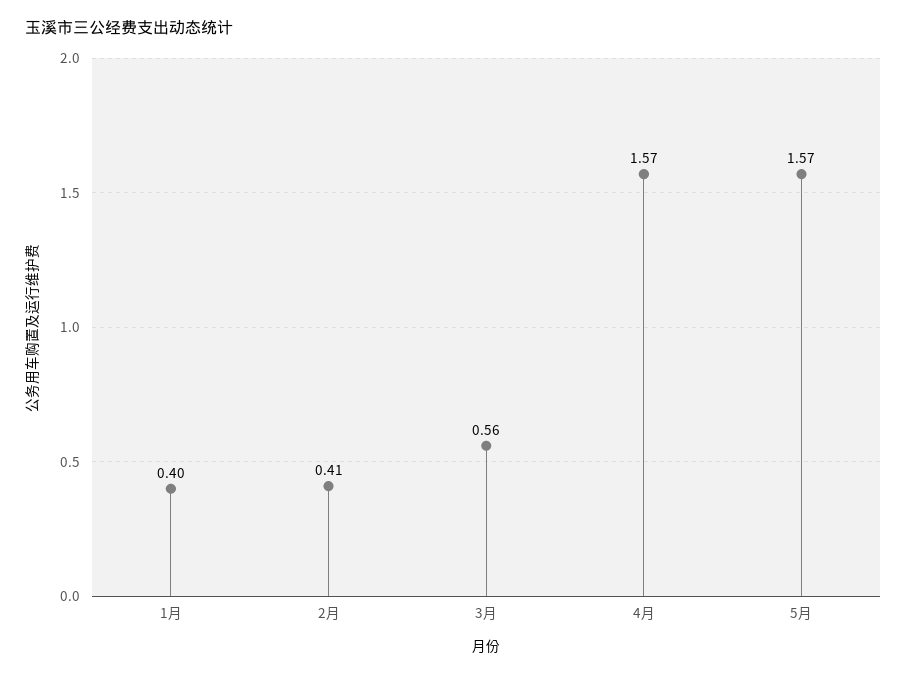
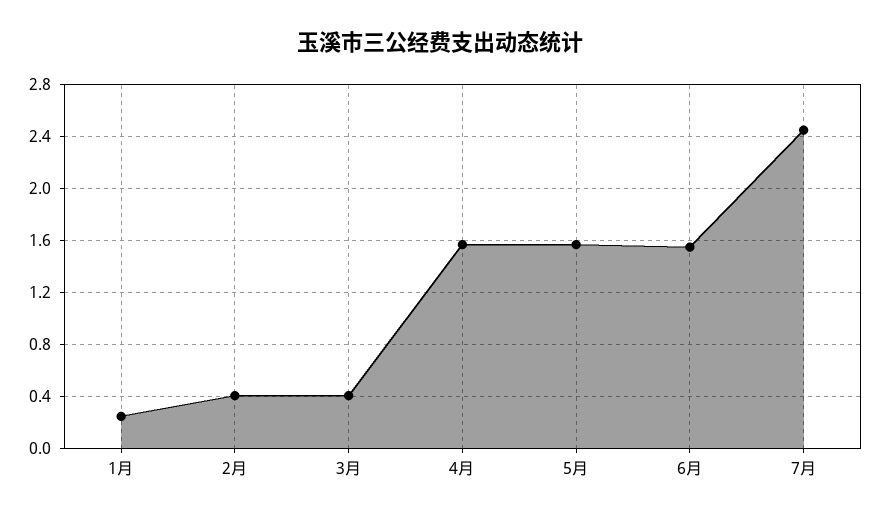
1月: 0.4 -> 0.25
3月: 0.56 -> 0.4
6月: none -> 1.55
7月: none -> 2.45

